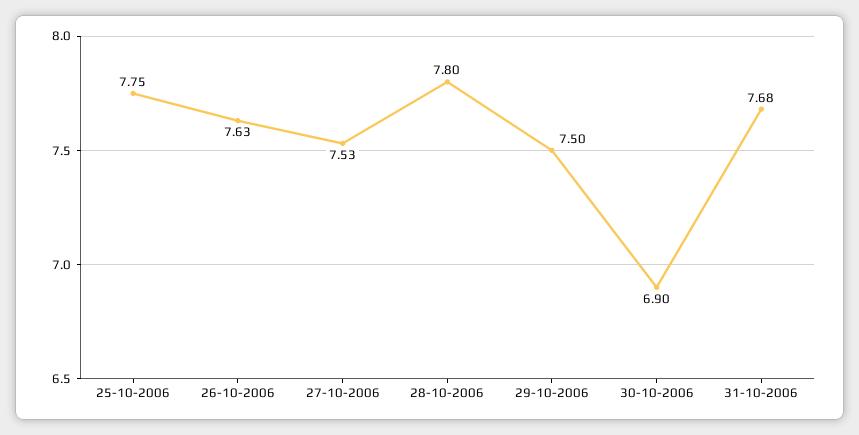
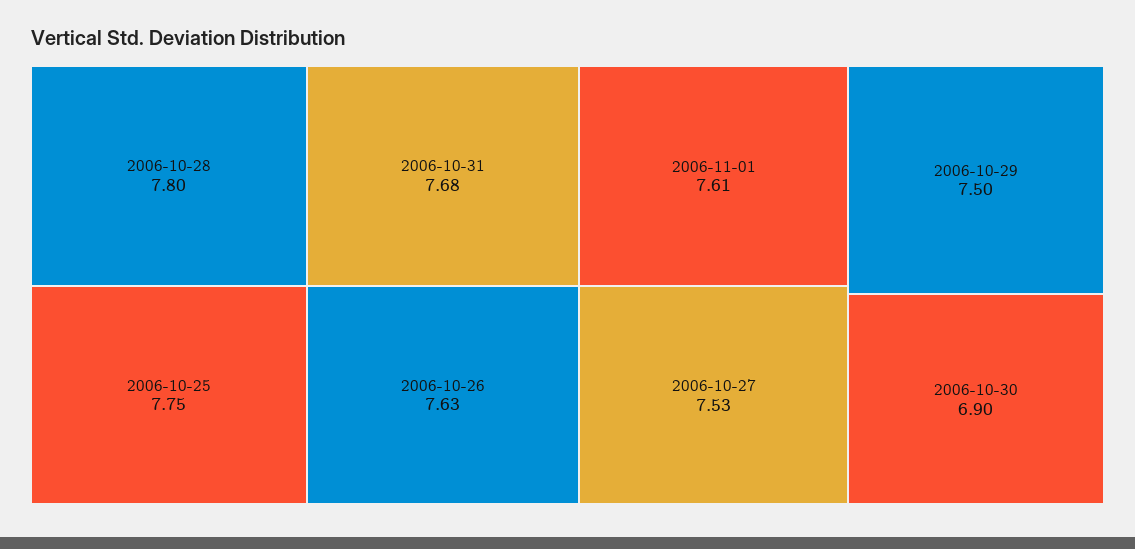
2006-11-01: none -> 7.61

